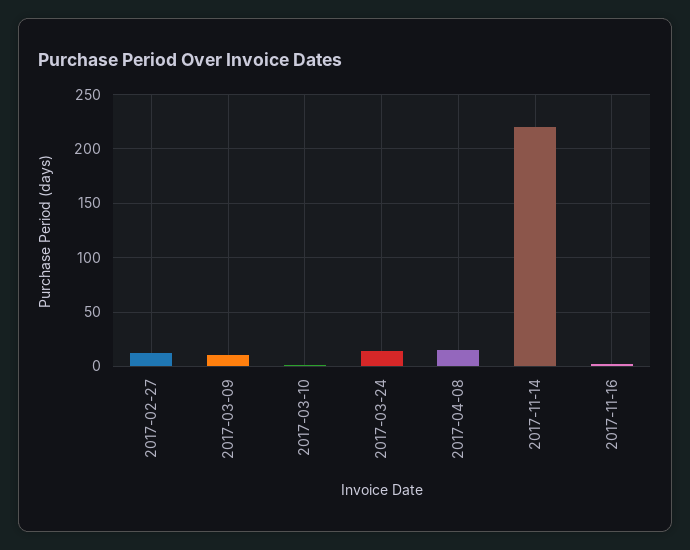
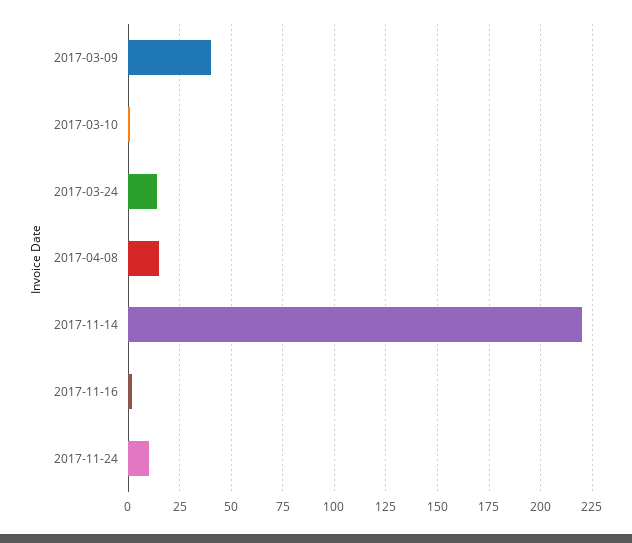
2017-02-27: 10 -> none
2017-03-09: 10 -> 40
2017-11-24: none -> 10

